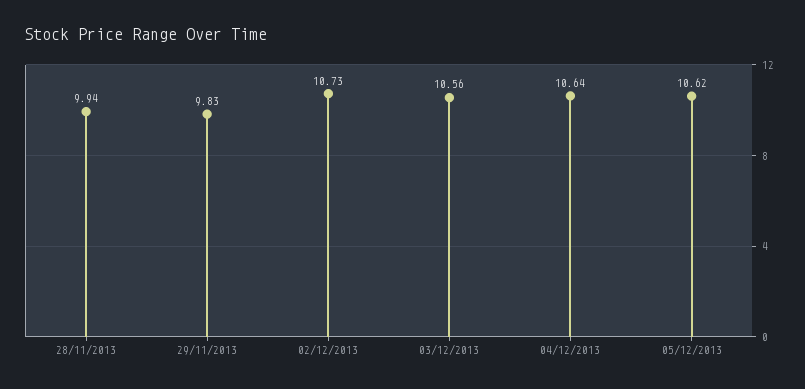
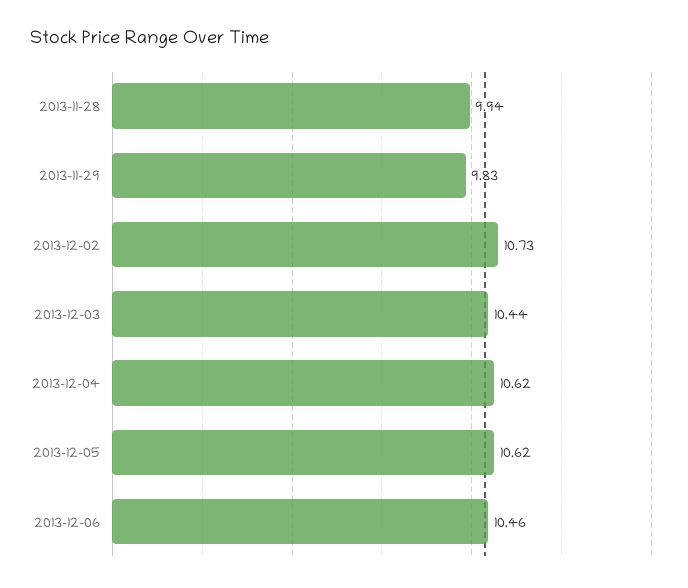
03/12/2013: 10.56 -> 10.44
04/12/2013: 10.64 -> 10.62
2013-12-06: none -> 10.46

